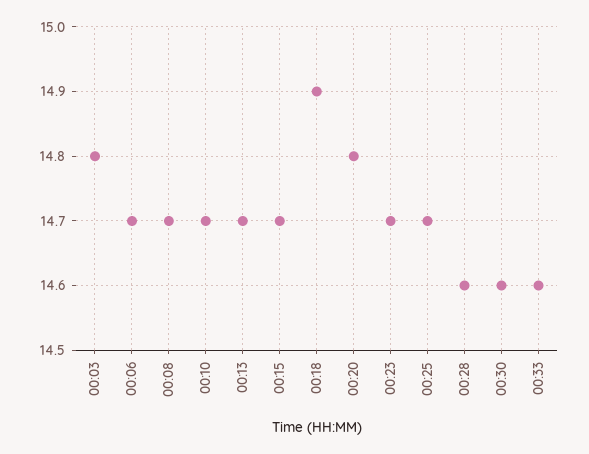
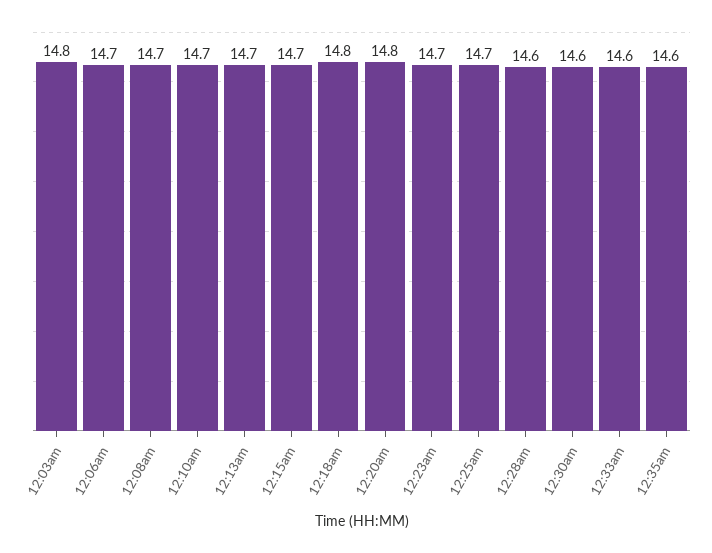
00:18: 14.9 -> 14.8
12:35am: none -> 14.6

